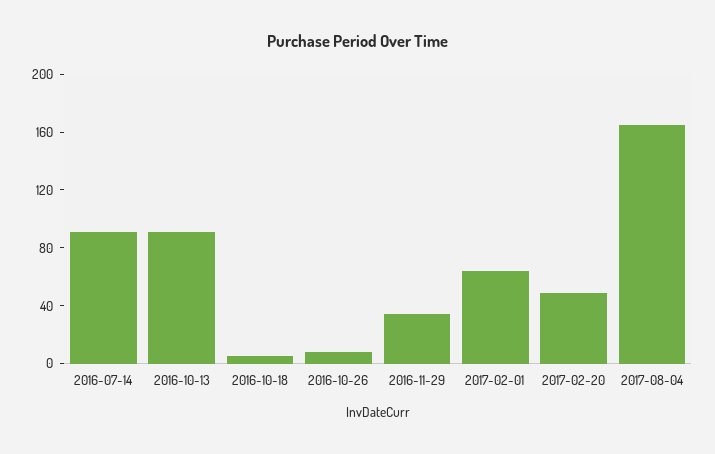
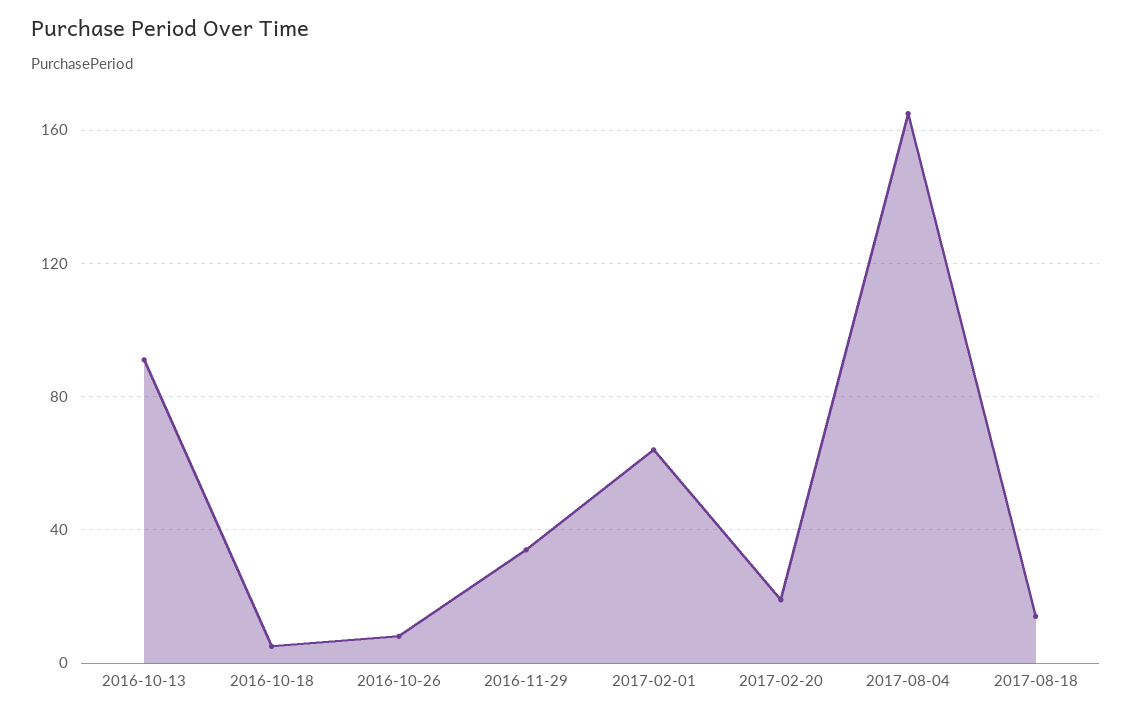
2016-07-14: 90 -> none
2017-02-20: 50 -> 20
2017-08-18: none -> 15

